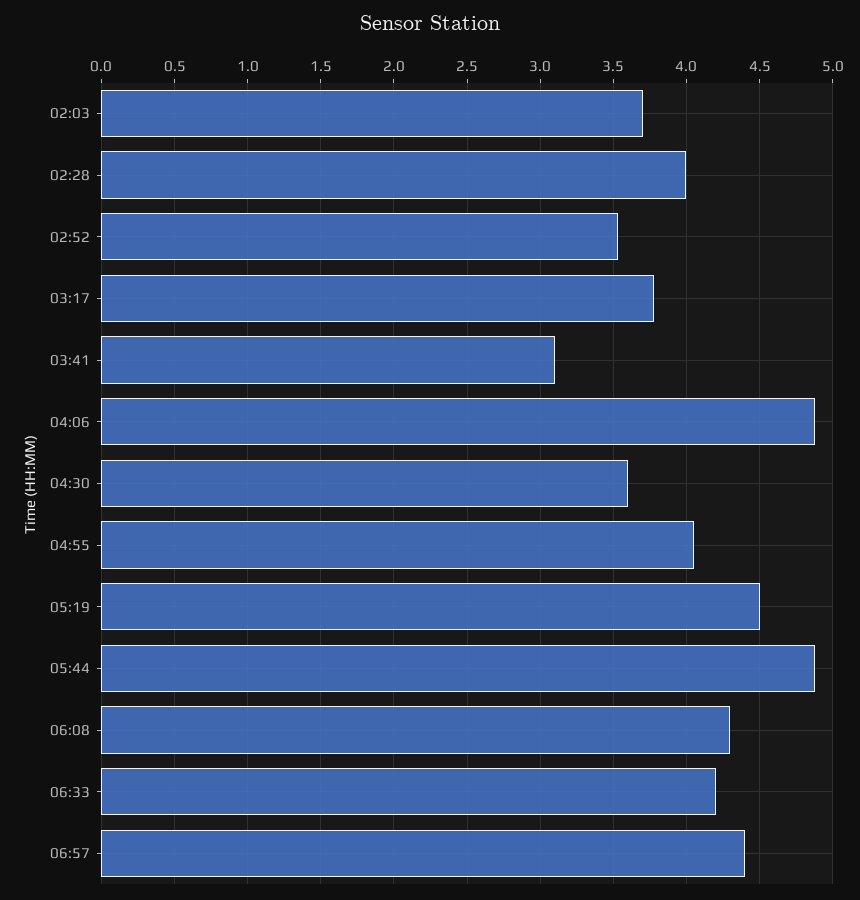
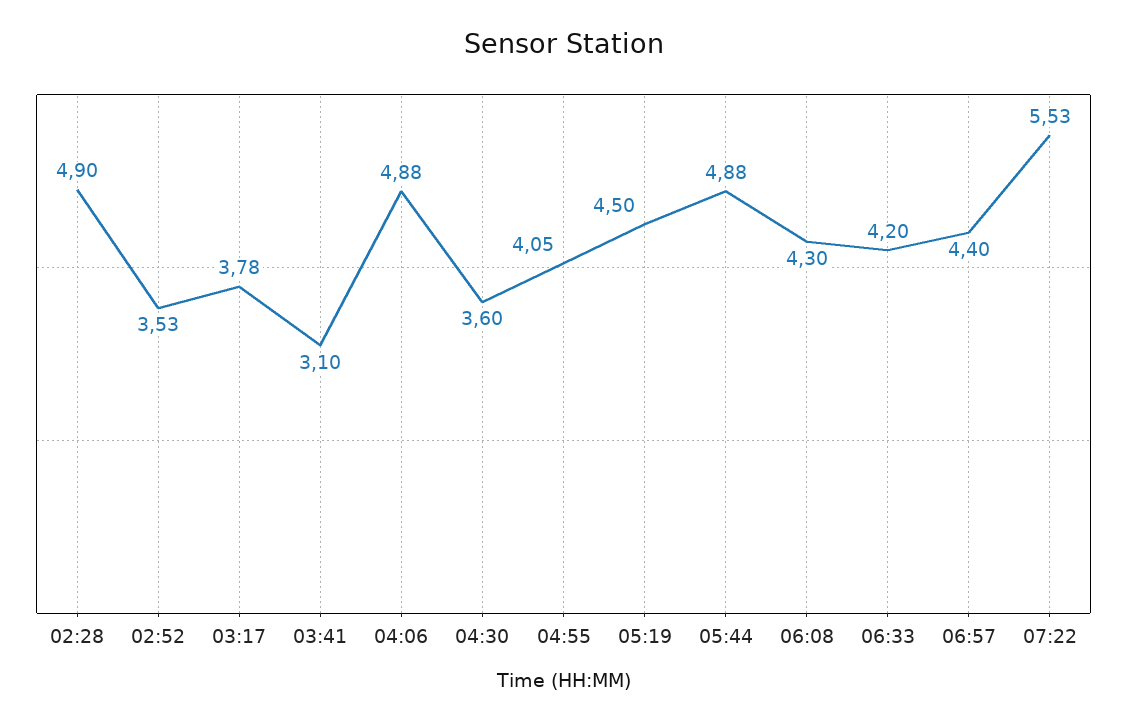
02:03: 3.7 -> none
02:28: 4 -> 4.9
07:22: none -> 5.53

